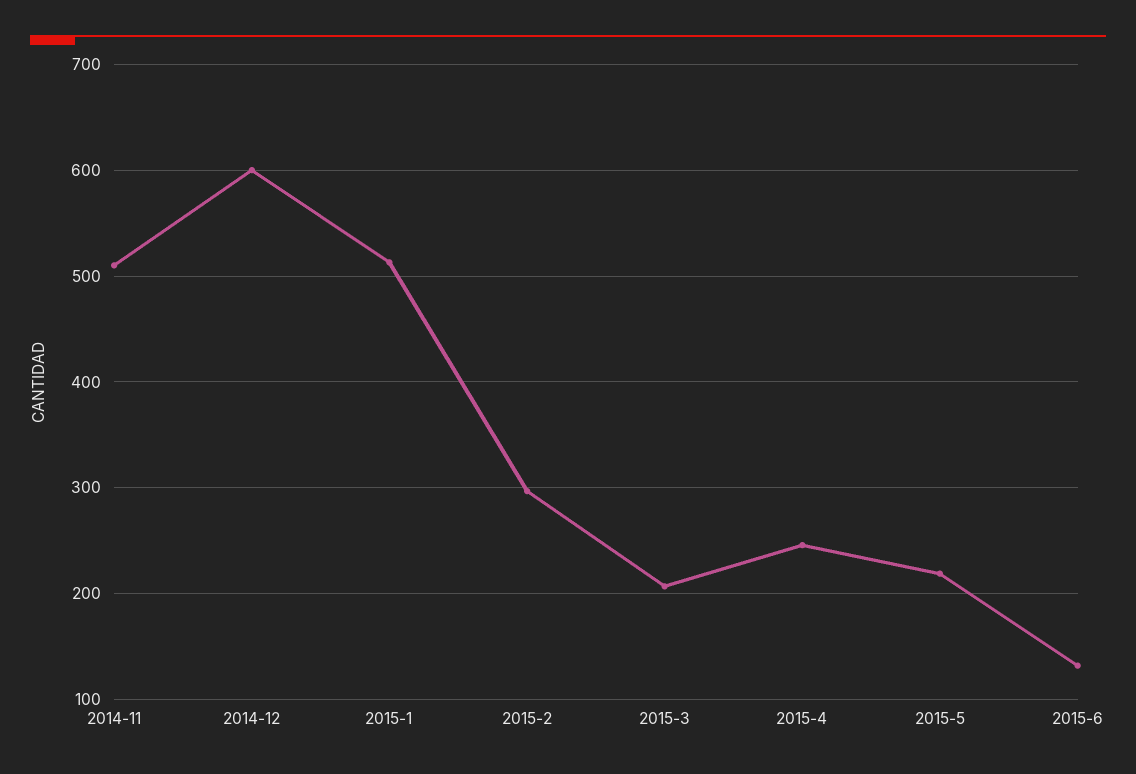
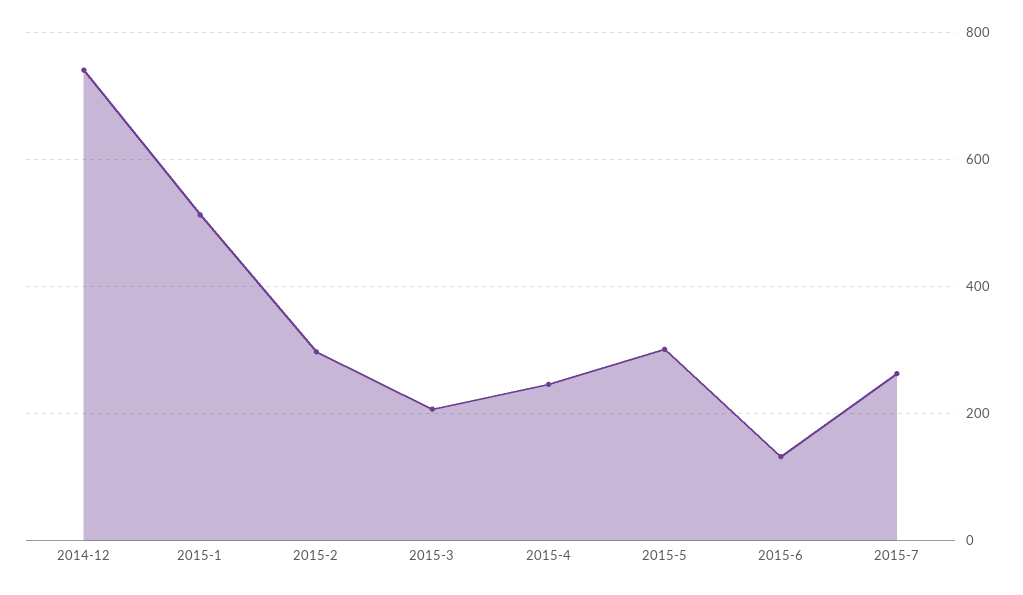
2014-11: 510 -> none
2014-12: 600 -> 740
2015-5: 220 -> 300
2015-7: none -> 260

